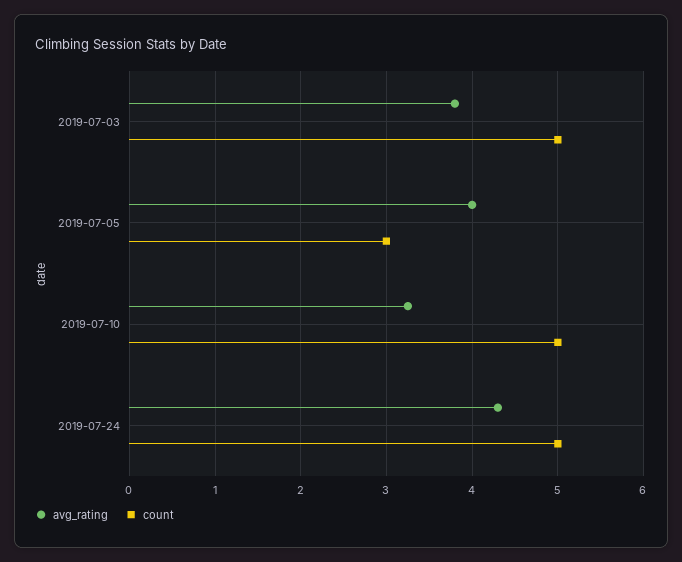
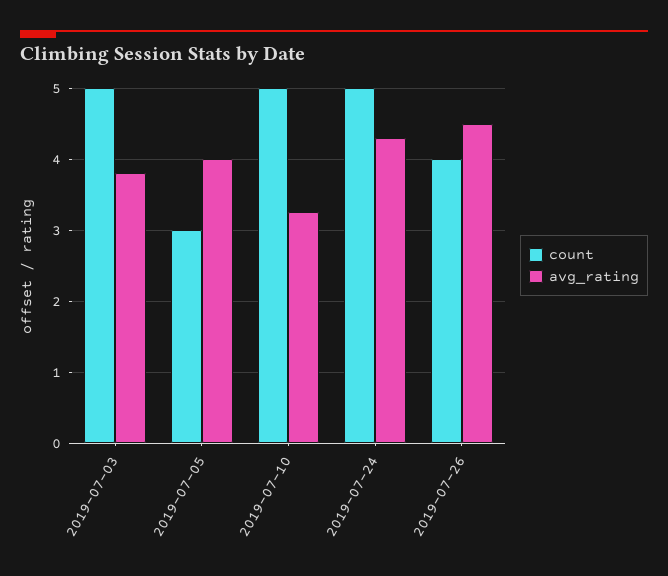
count, 2019-07-26: none -> 4
avg_rating, 2019-07-26: none -> 4.5

